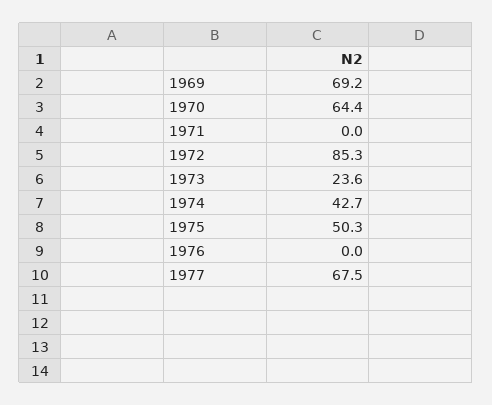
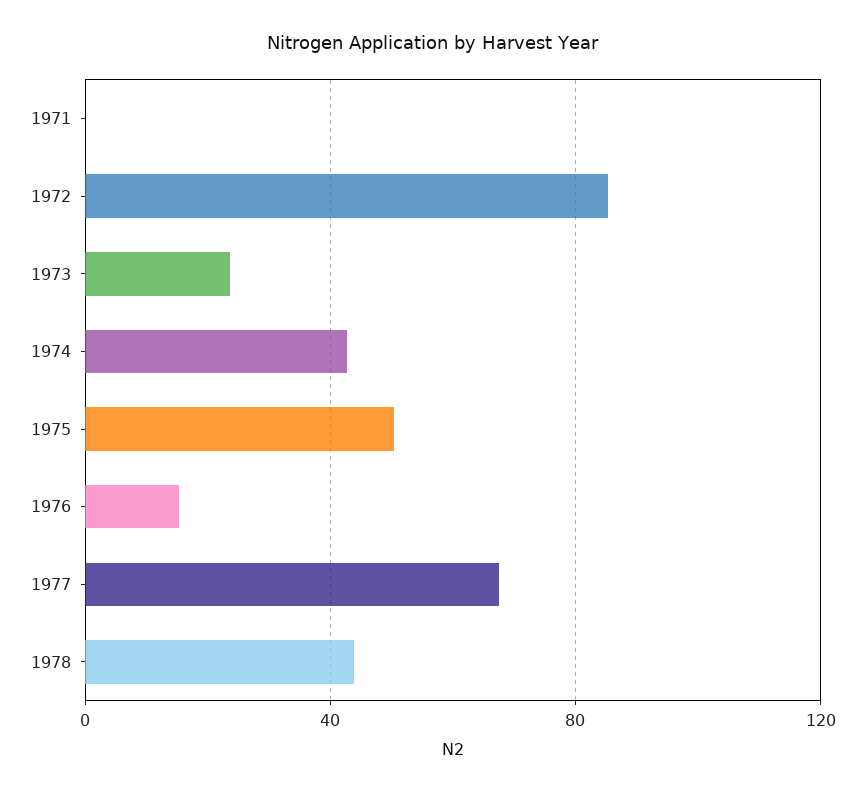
1969: 69.2 -> none
1970: 64.4 -> none
1976: 0 -> 15
1978: none -> 45

